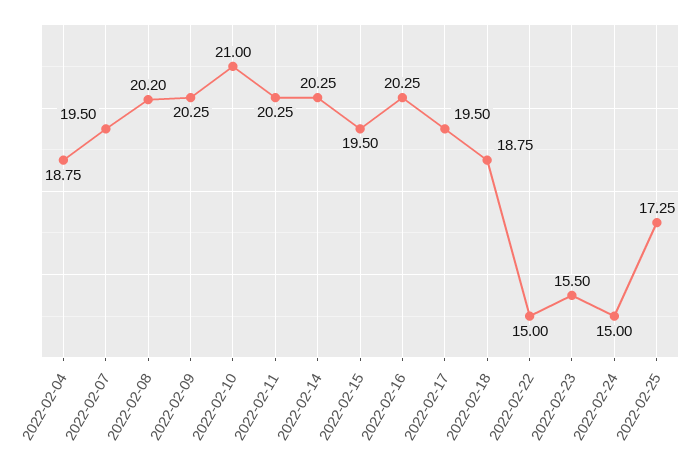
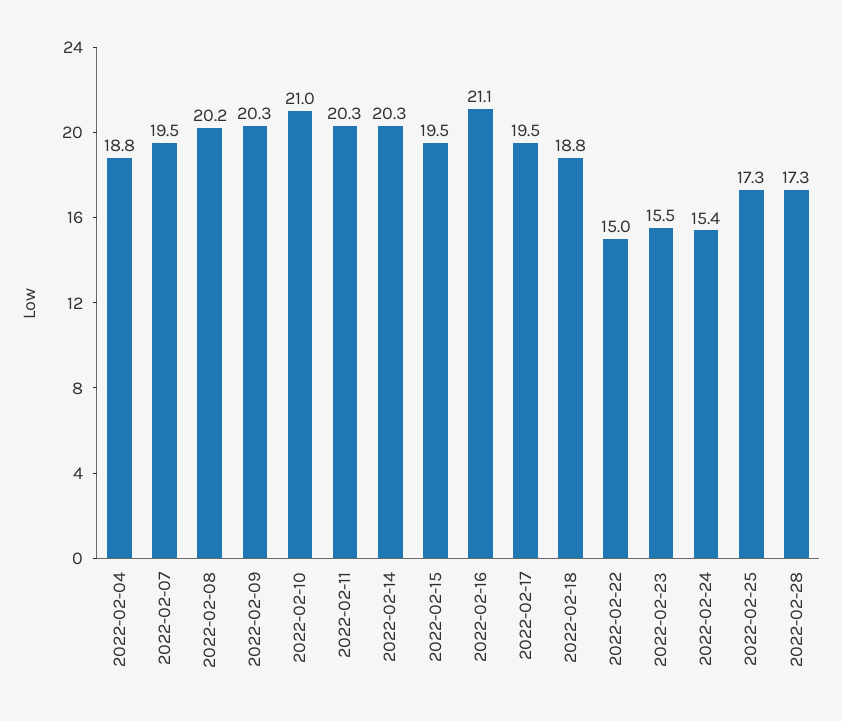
2022-02-16: 20.25 -> 21.1
2022-02-24: 15 -> 15.4
2022-02-28: none -> 17.3

